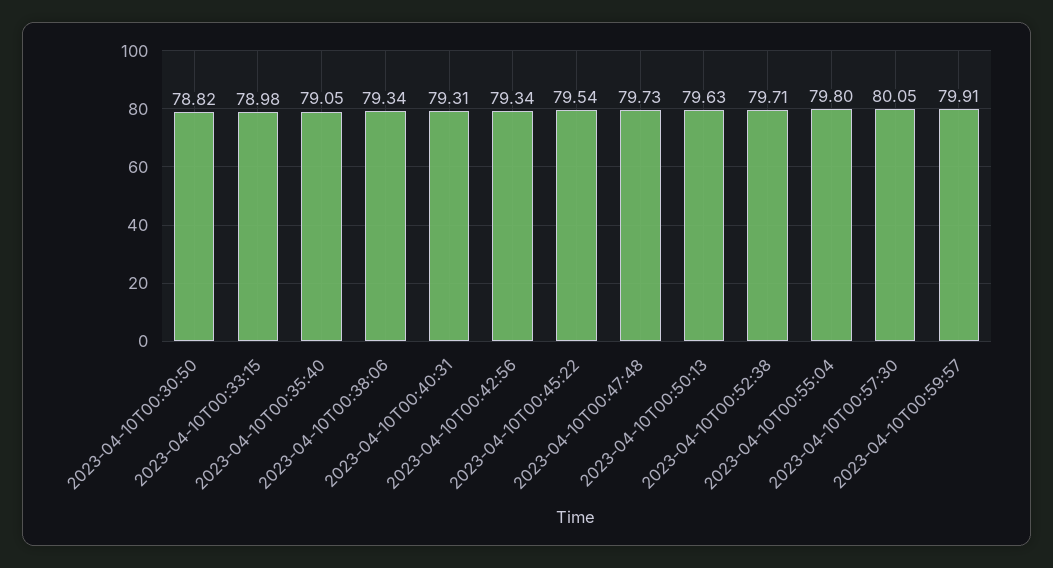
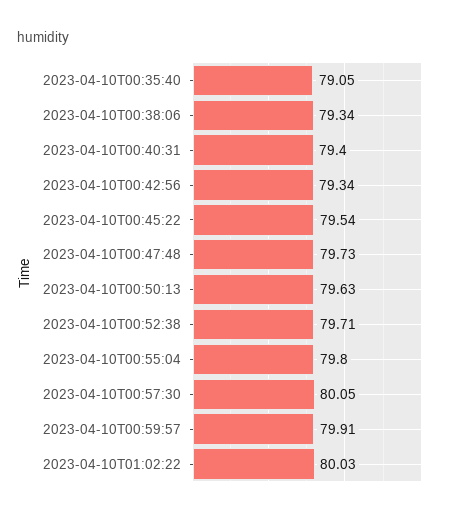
2023-04-10T00:30:50: 78.82 -> none
2023-04-10T00:33:15: 78.98 -> none
2023-04-10T00:40:31: 79.31 -> 79.4
2023-04-10T01:02:22: none -> 80.03

